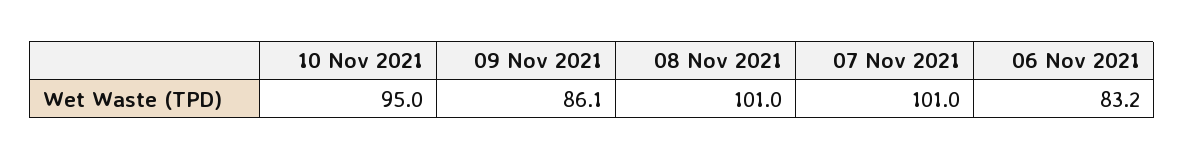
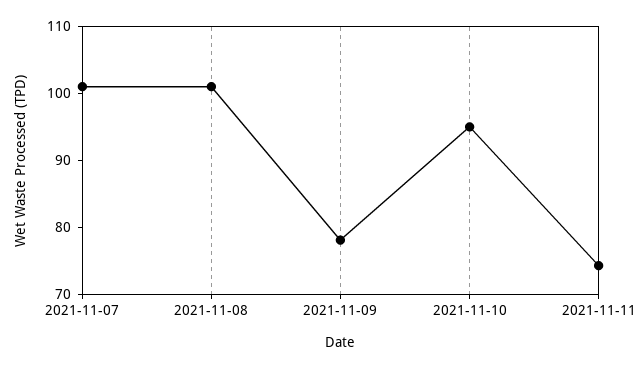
09 Nov 2021: 86.1 -> 78
06 Nov 2021: 83.2 -> none
2021-11-11: none -> 74

